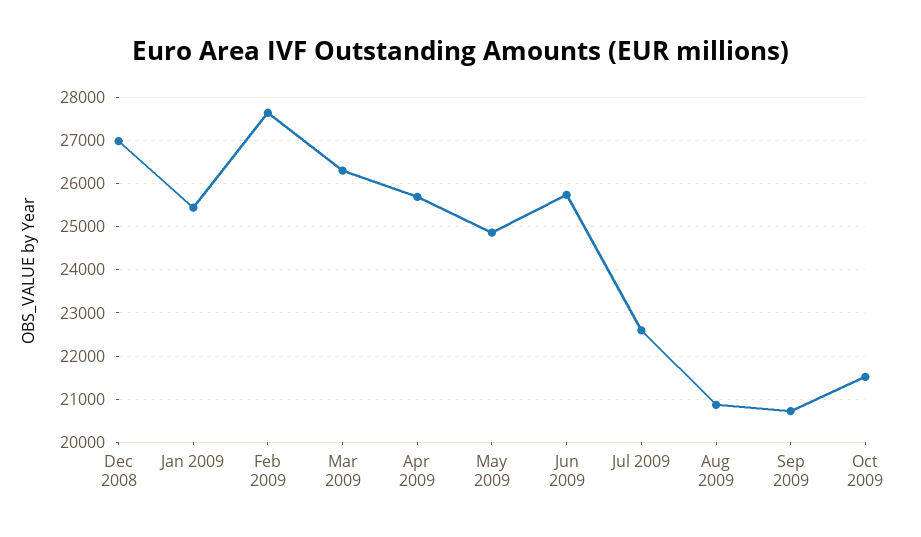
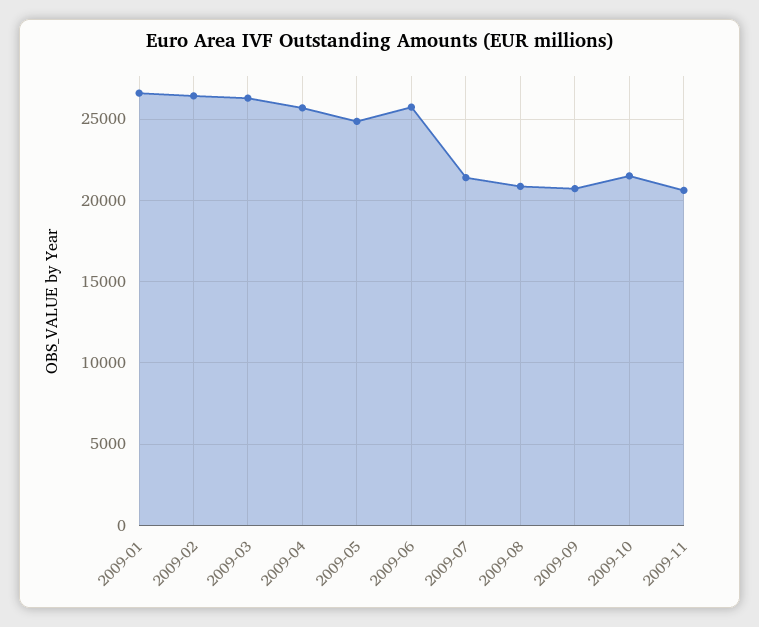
Dec 2008: 27000 -> none
Jan 2009: 25400 -> 26500
Feb 2009: 27600 -> 26500
Jul 2009: 22600 -> 21500
2009-11: none -> 20500

